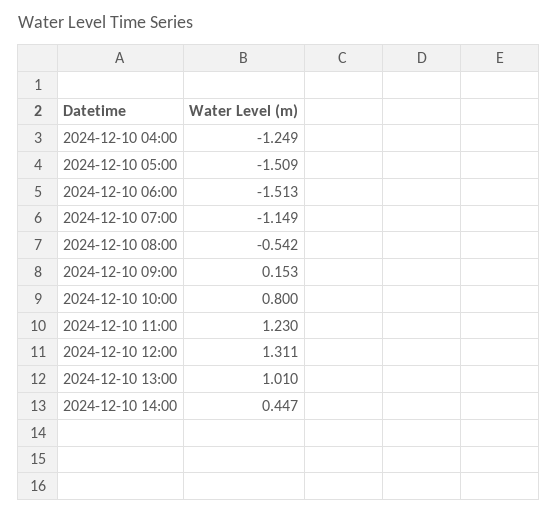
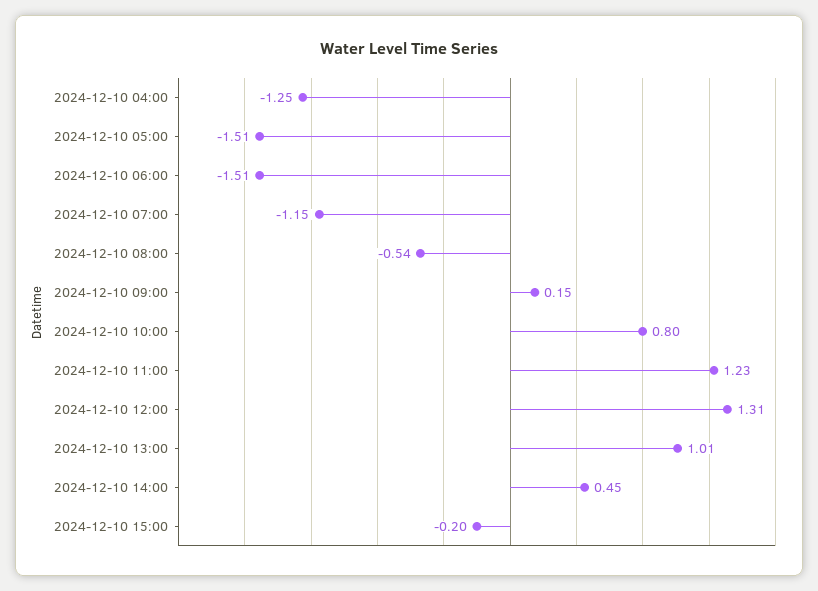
2024-12-10 15:00: none -> -0.2

